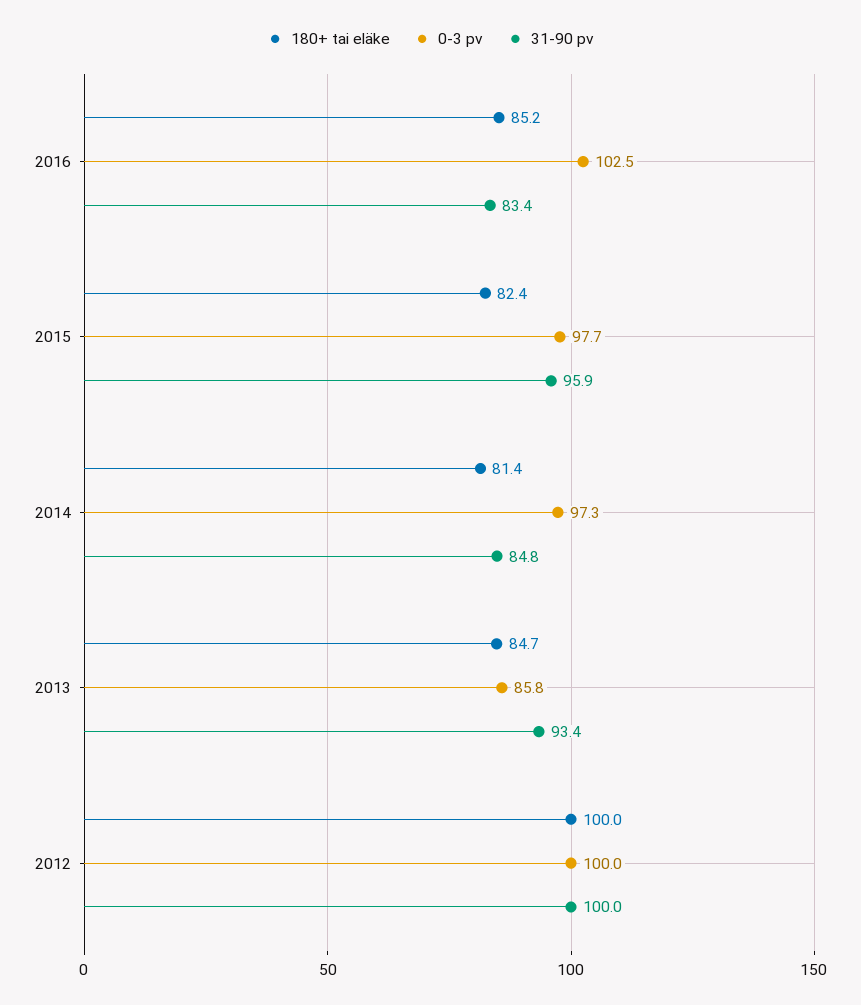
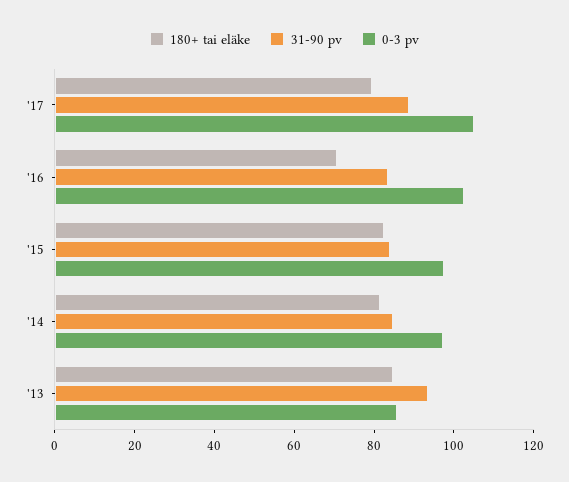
180+ tai eläke, 2016: 85.2 -> 70
31-90 pv, 2015: 95.9 -> 85
180+ tai eläke, 2012: 100 -> none
0-3 pv, 2012: 100 -> none
31-90 pv, 2012: 100 -> none
180+ tai eläke, '17: none -> 80
31-90 pv, '17: none -> 90
0-3 pv, '17: none -> 105

